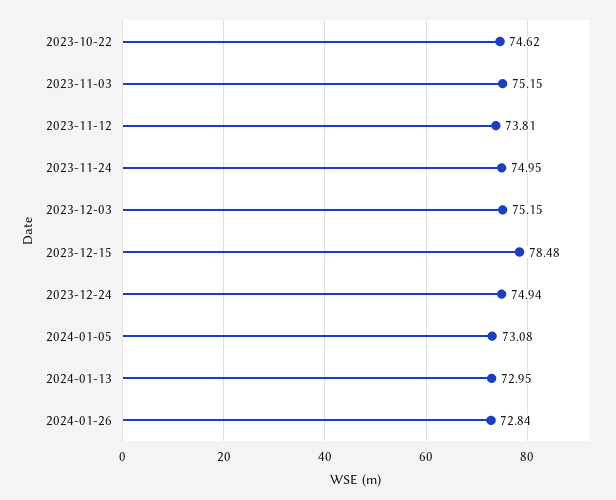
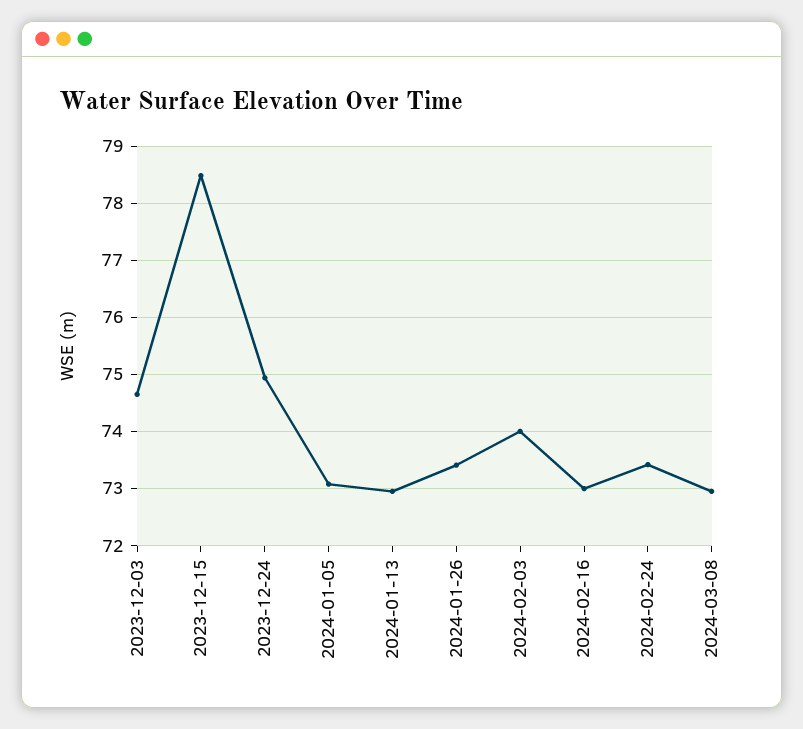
2023-10-22: 74.62 -> none
2023-11-03: 75.15 -> none
2023-11-12: 73.81 -> none
2023-11-24: 74.95 -> none
2023-12-03: 75.15 -> 74.6
2024-01-26: 72.84 -> 73.4
2024-02-03: none -> 74
2024-02-16: none -> 73
2024-02-24: none -> 73.4
2024-03-08: none -> 73

